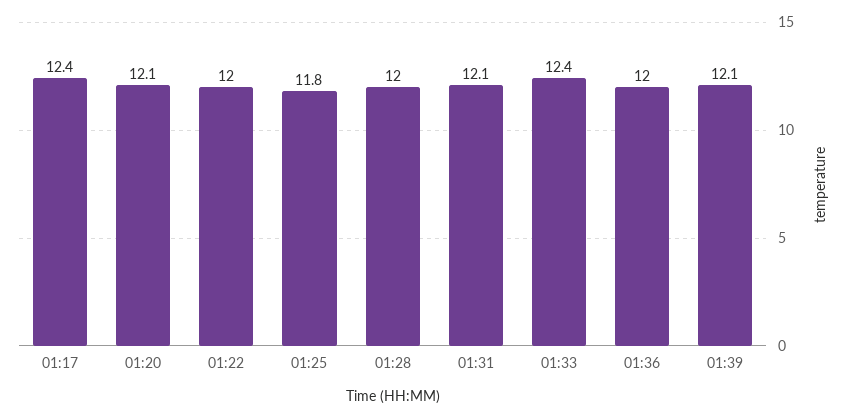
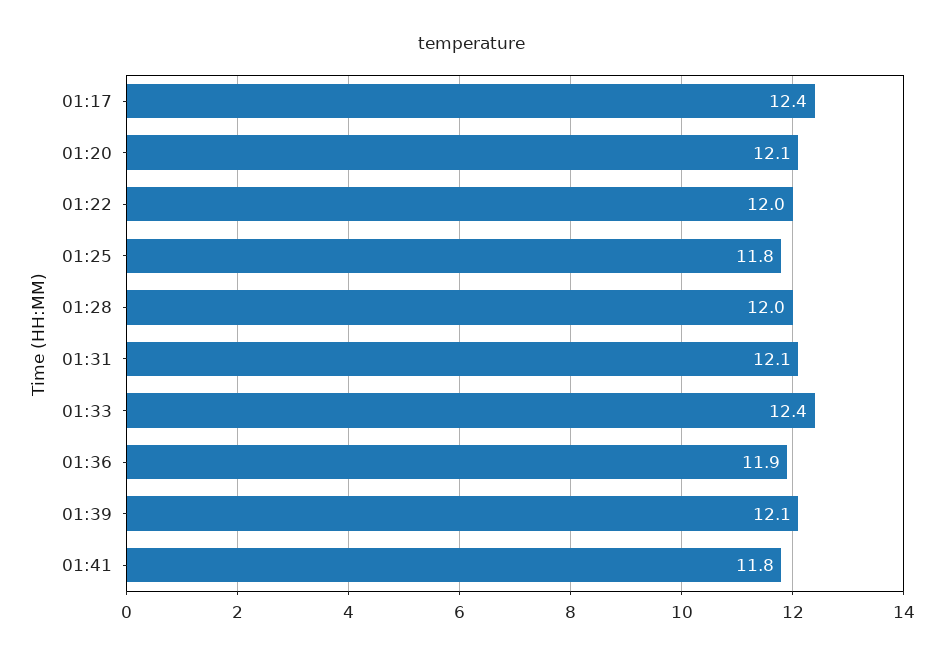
01:36: 12 -> 11.9
01:41: none -> 11.8

